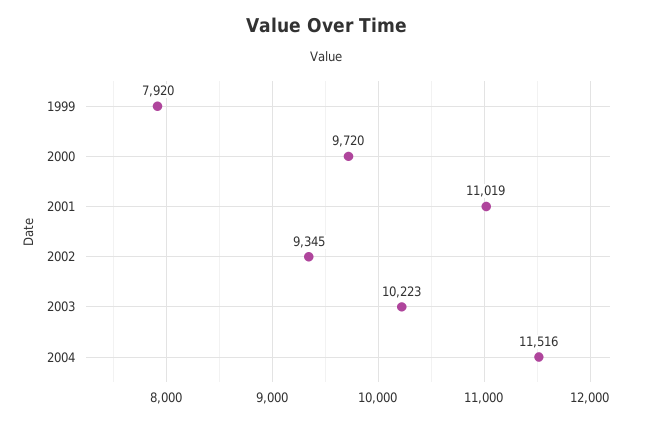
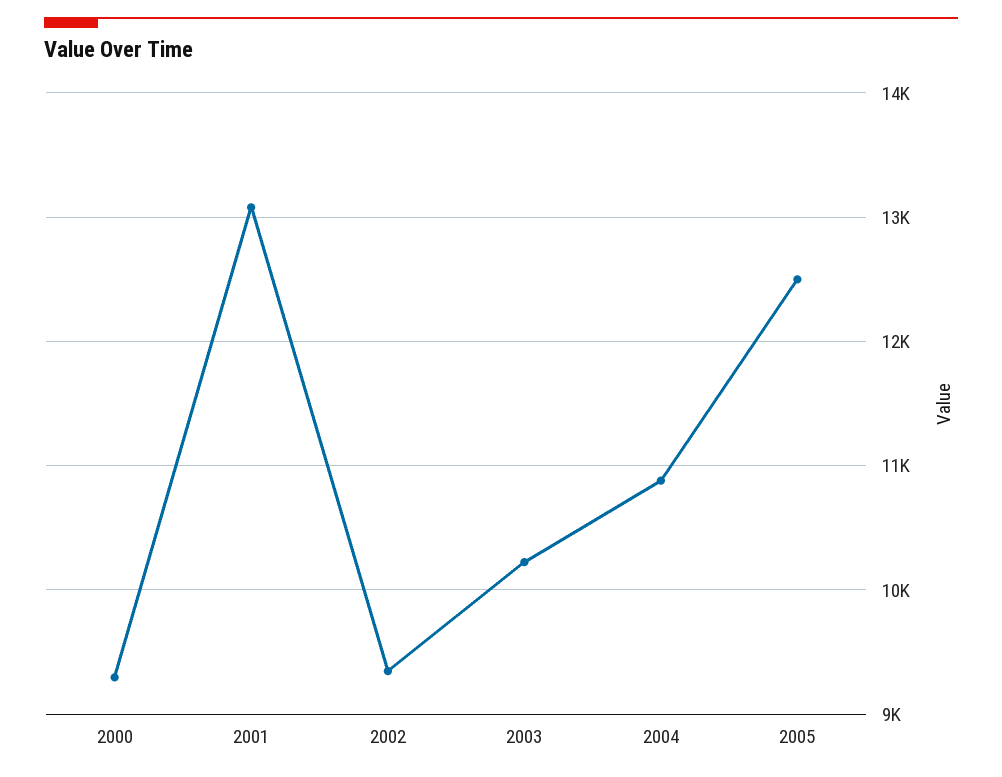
1999: 7920 -> none
2000: 9720 -> 9300
2001: 11019 -> 13100
2004: 11516 -> 10900
2005: none -> 12500

